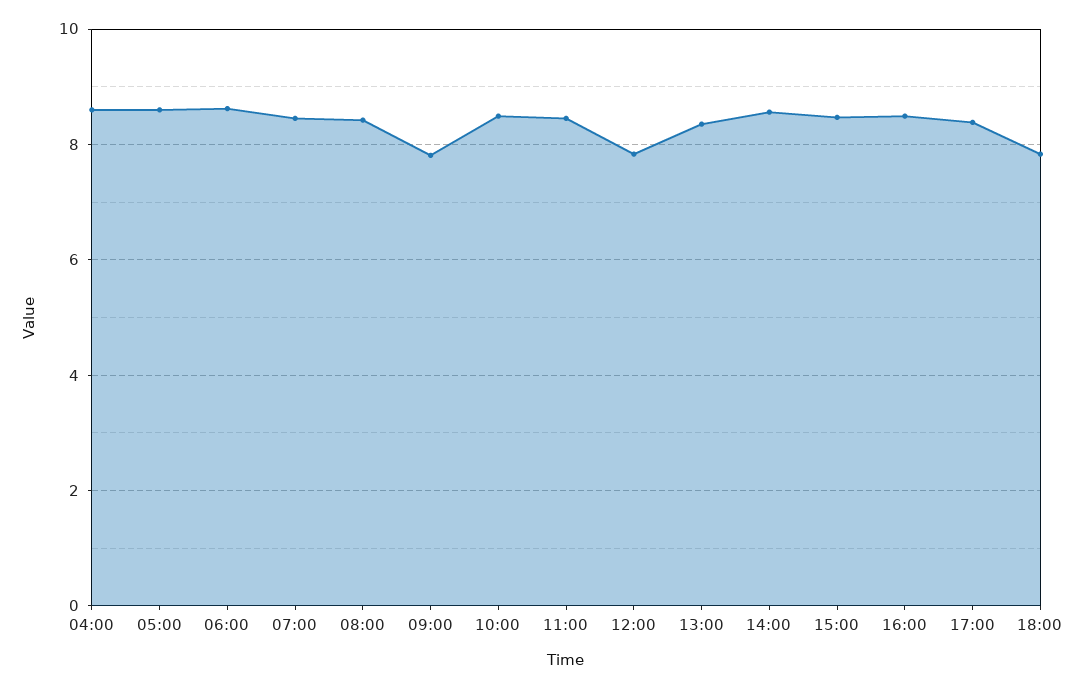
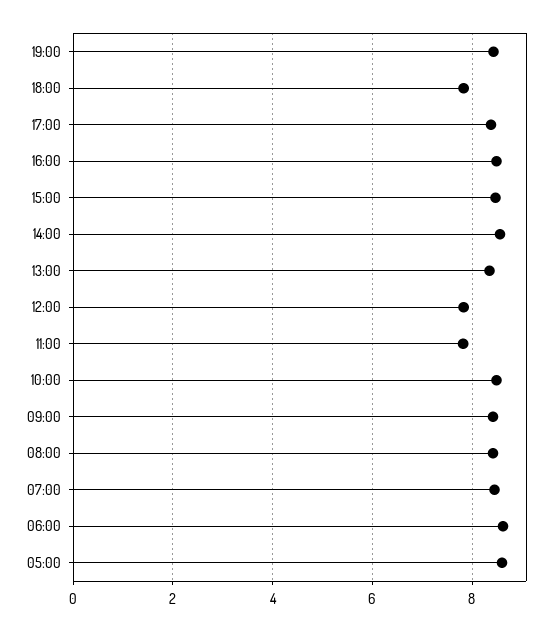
04:00: 8.6 -> none
09:00: 7.8 -> 8.4
11:00: 8.4 -> 7.8
19:00: none -> 8.4

